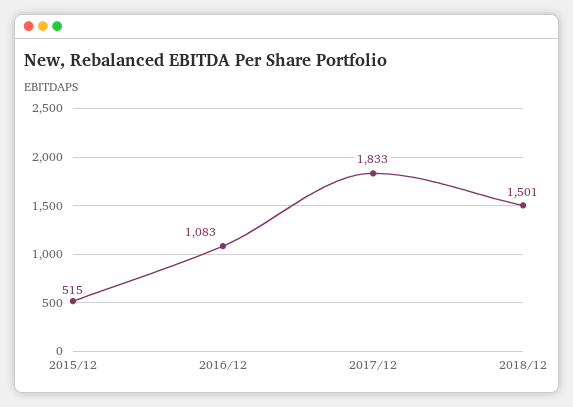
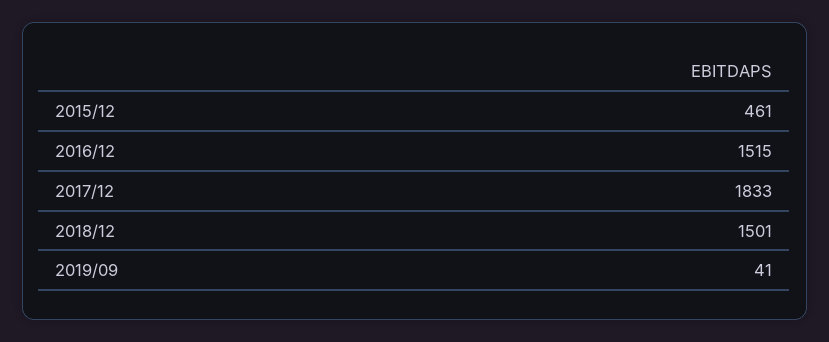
2015/12: 515 -> 461
2016/12: 1083 -> 1515
2019/09: none -> 41

